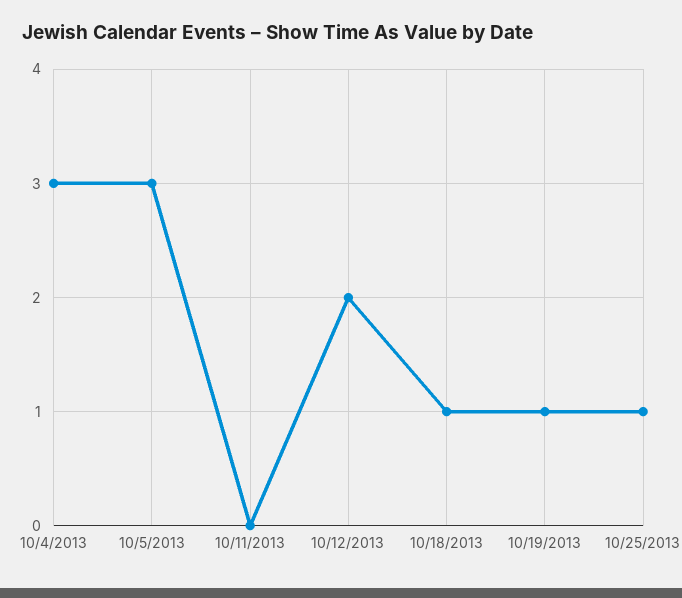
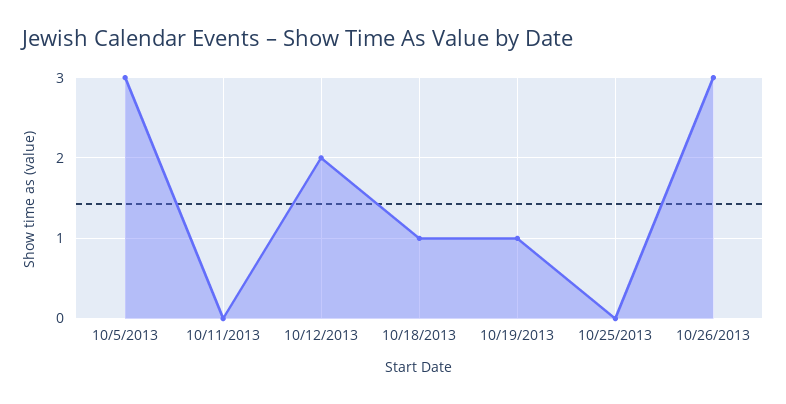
10/4/2013: 3 -> none
10/25/2013: 1 -> 0
10/26/2013: none -> 3

